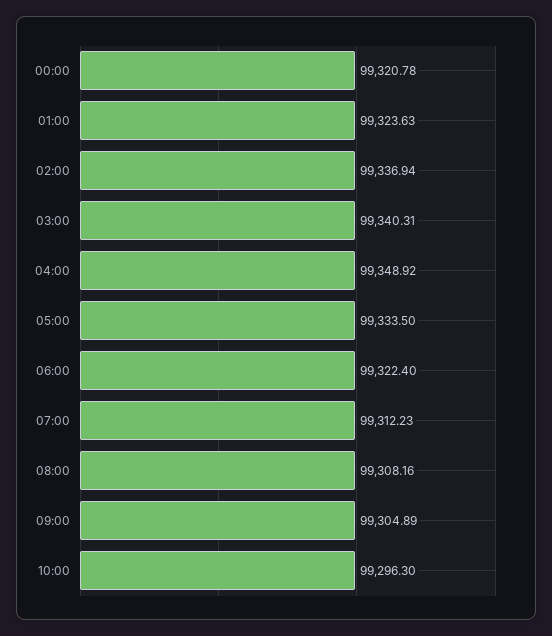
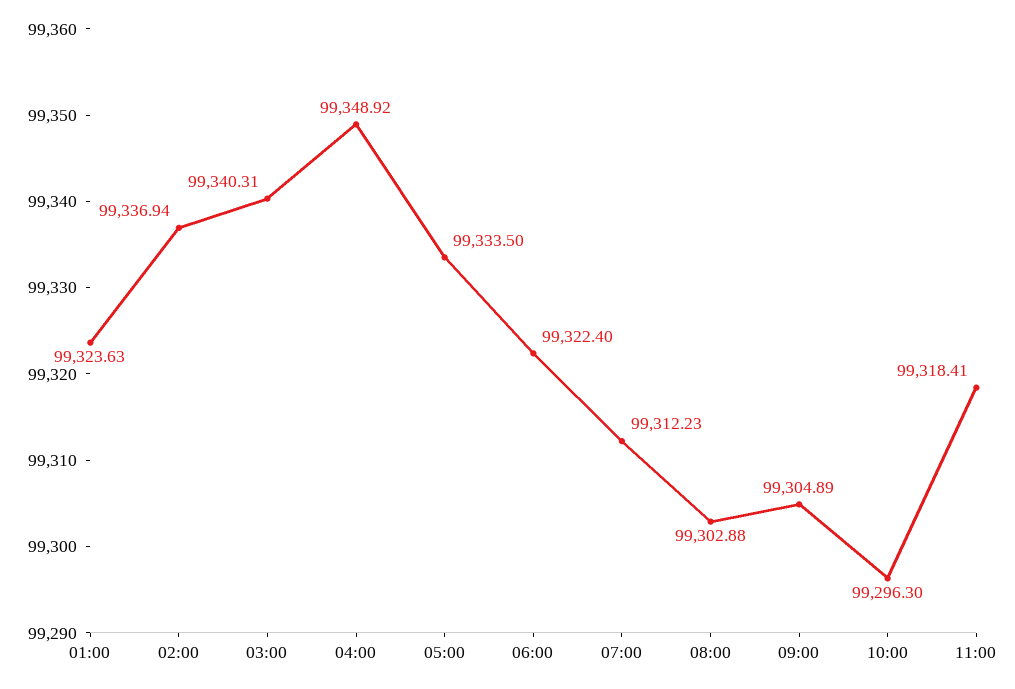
00:00: 99320.78 -> none
08:00: 99308.16 -> 99302.88
11:00: none -> 99318.41

